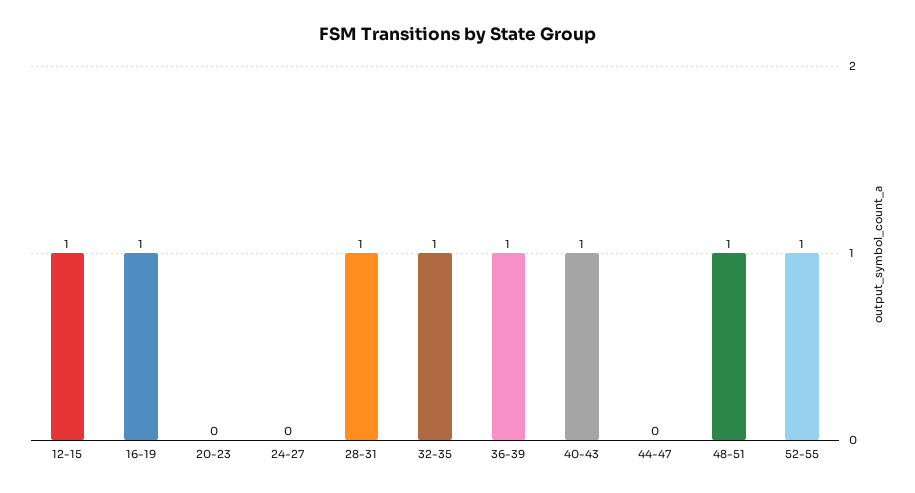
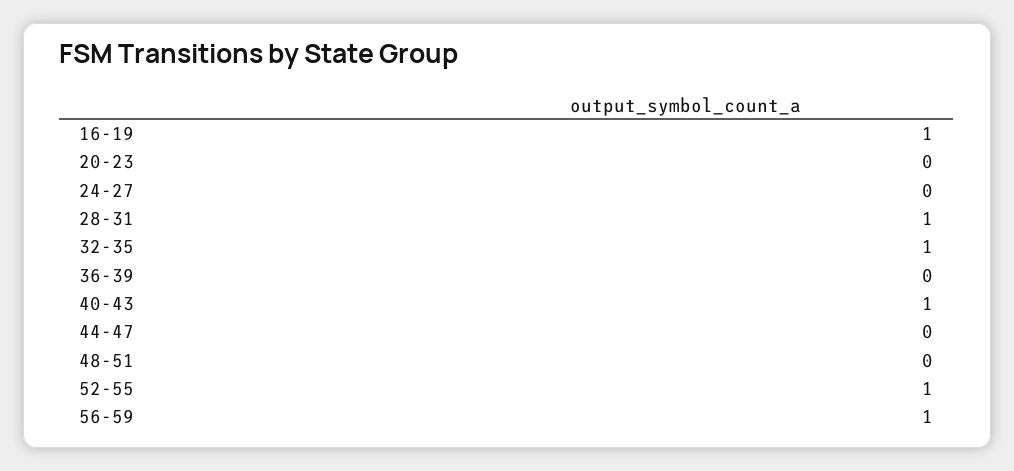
12-15: 1 -> none
36-39: 1 -> 0
48-51: 1 -> 0
56-59: none -> 1

